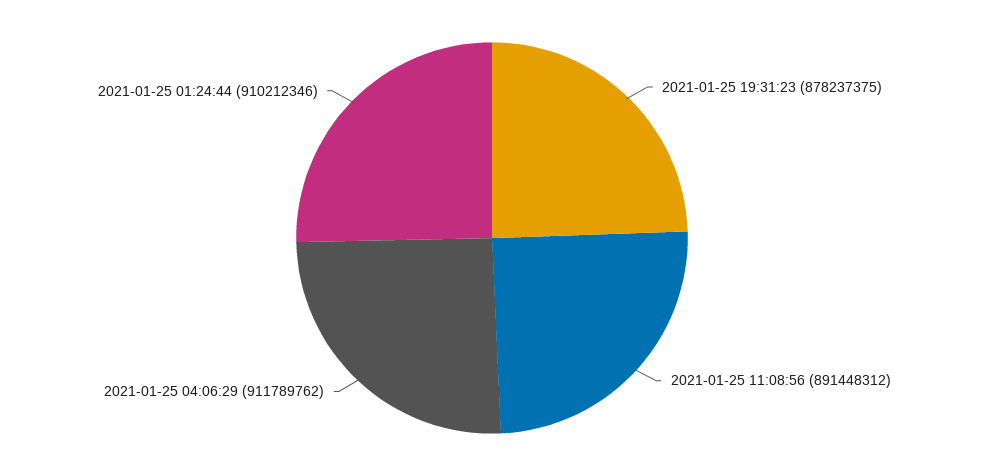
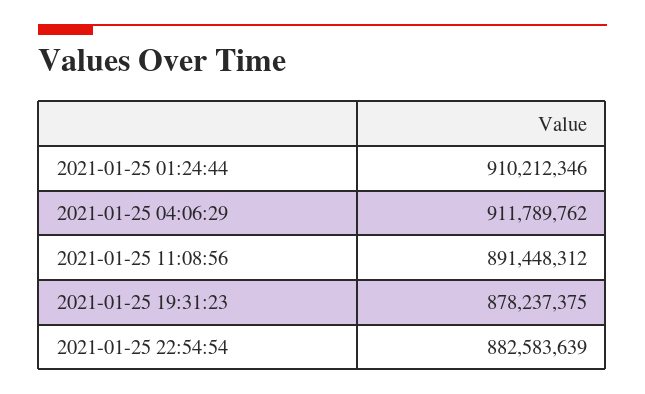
2021-01-25 22:54:54: none -> 882583639

